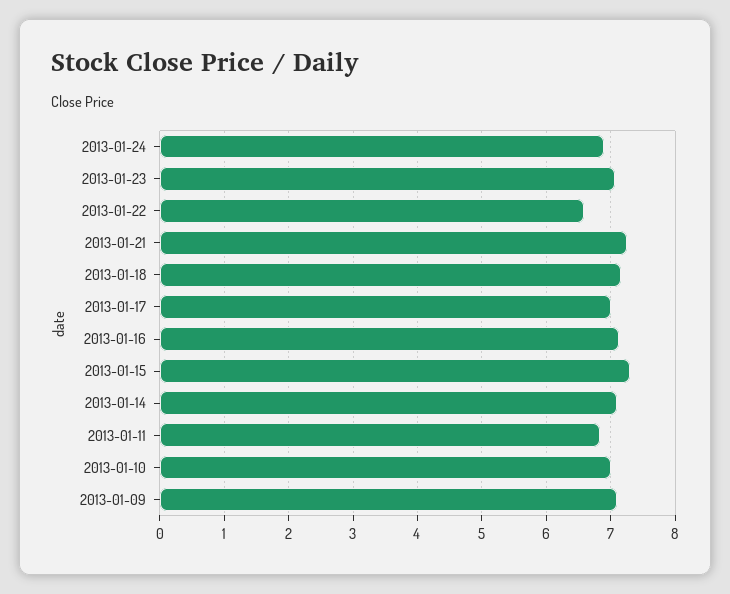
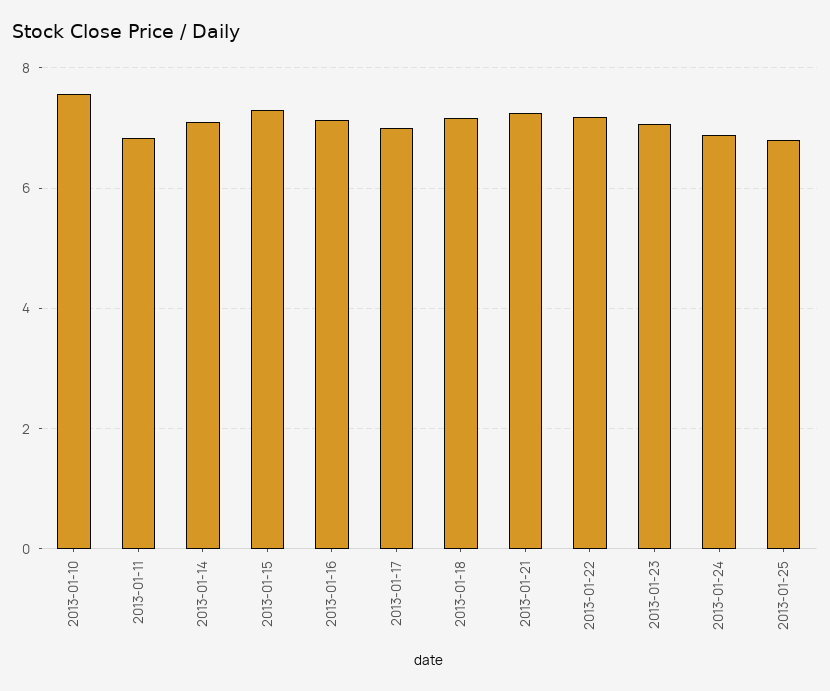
2013-01-22: 6.6 -> 7.2
2013-01-10: 7 -> 7.6
2013-01-09: 7.1 -> none
2013-01-25: none -> 6.8

